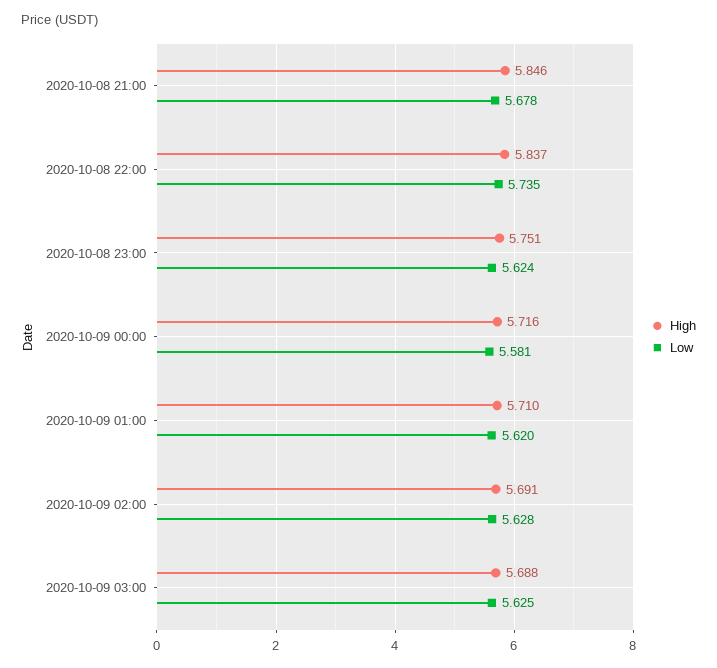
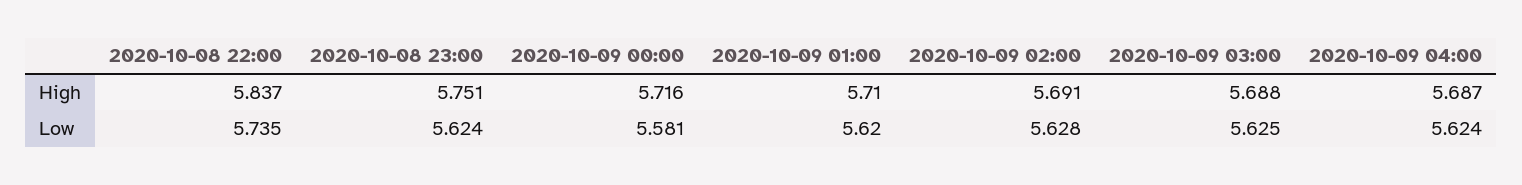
High, 2020-10-08 21:00: 5.846 -> none
Low, 2020-10-08 21:00: 5.678 -> none
High, 2020-10-09 04:00: none -> 5.687
Low, 2020-10-09 04:00: none -> 5.624

